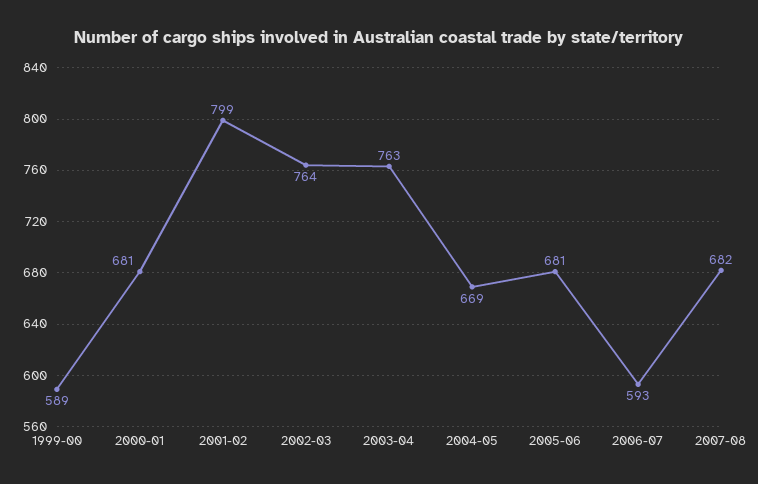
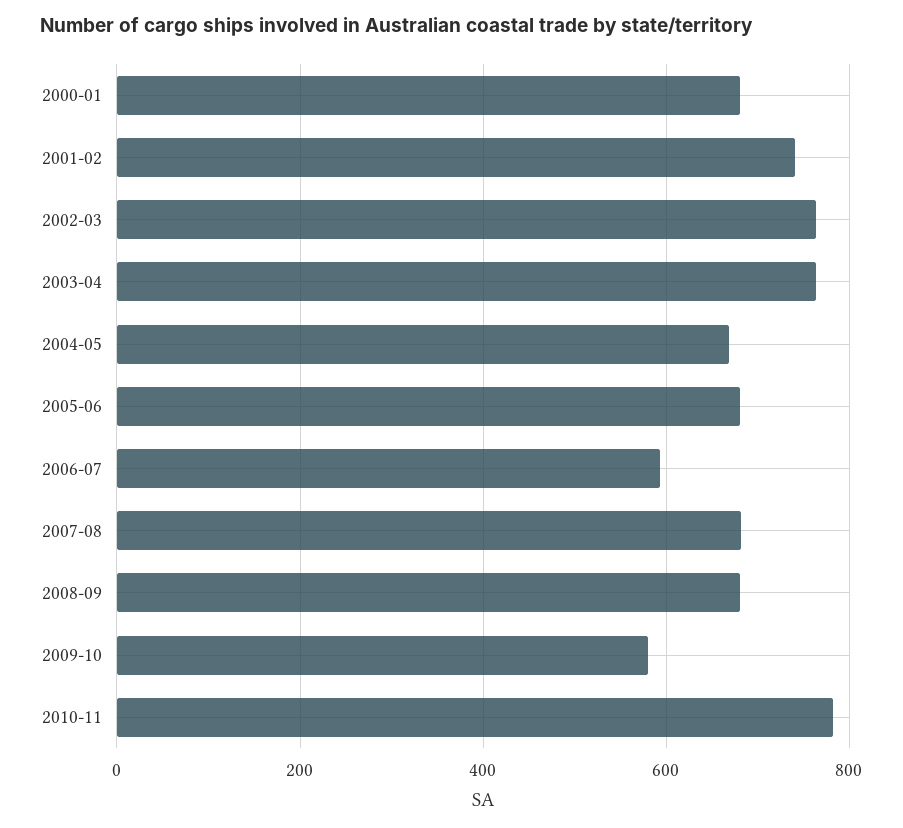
1999-00: 589 -> none
2001-02: 799 -> 740
2008-09: none -> 680
2009-10: none -> 580
2010-11: none -> 780

